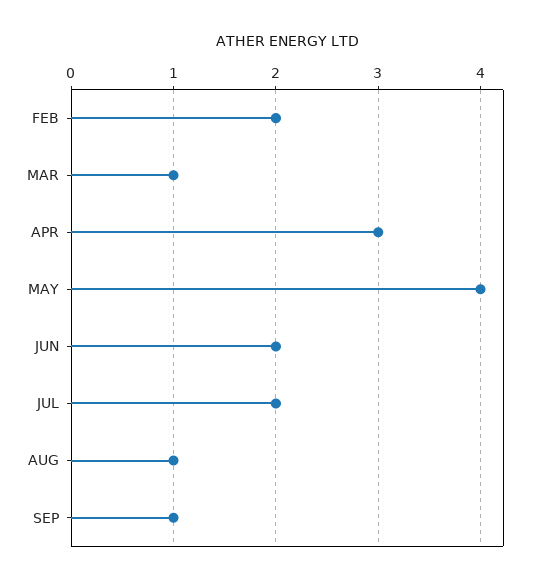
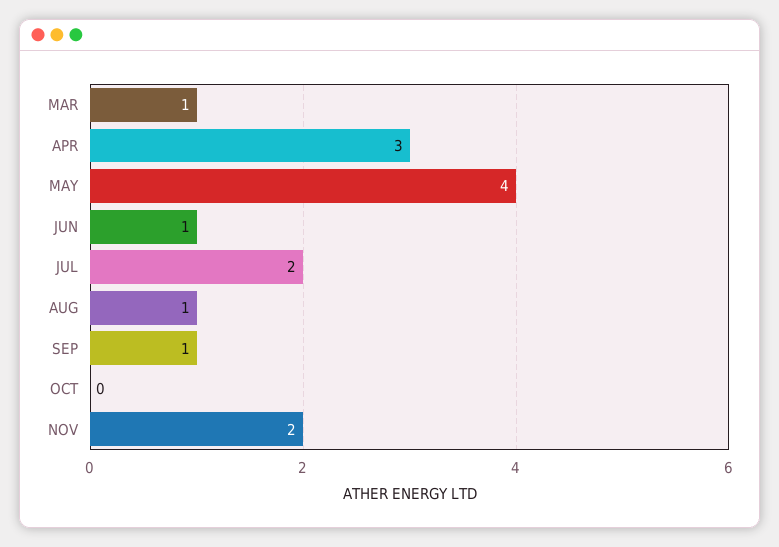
FEB: 2 -> none
JUN: 2 -> 1
OCT: none -> 0
NOV: none -> 2

